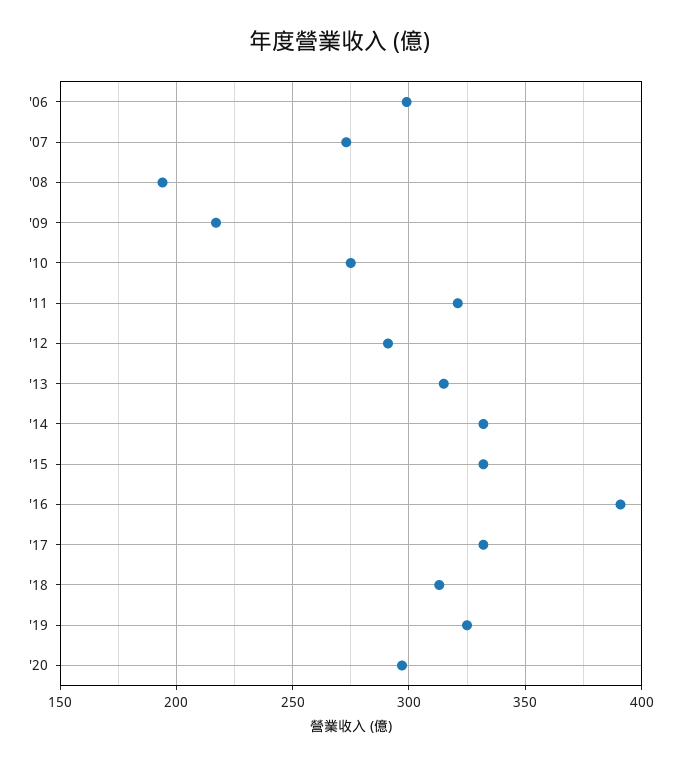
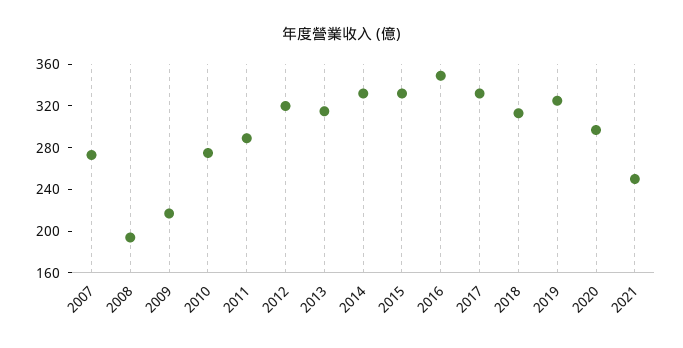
'06: 300 -> none
'11: 320 -> 290
'12: 290 -> 320
'16: 390 -> 350
2021: none -> 250

